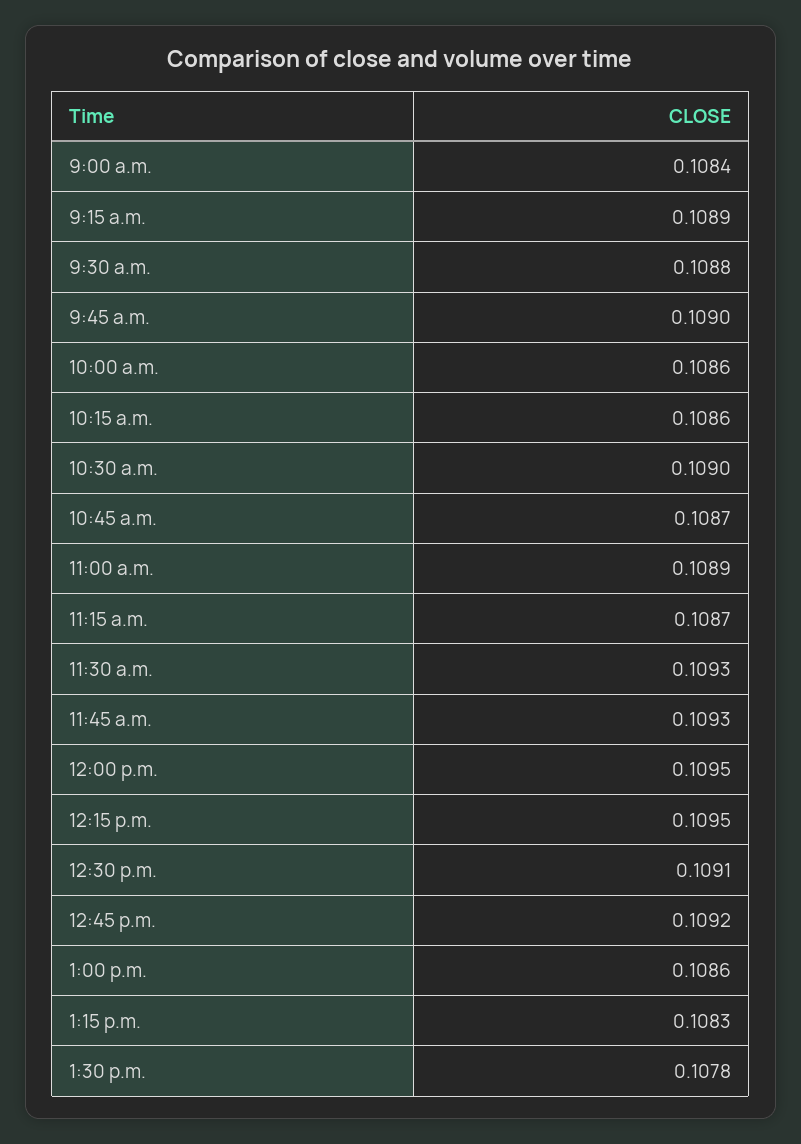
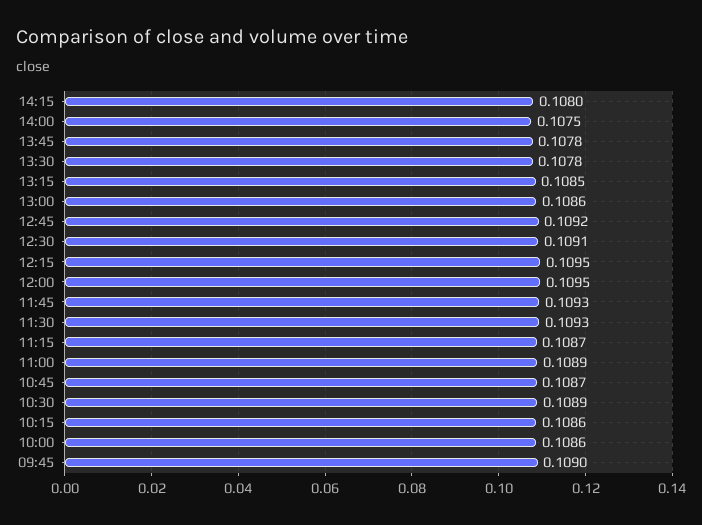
9:00 a.m.: 0.1084 -> none
9:15 a.m.: 0.1089 -> none
9:30 a.m.: 0.1088 -> none
10:30 a.m.: 0.109 -> 0.1089
1:15 p.m.: 0.1083 -> 0.1085
14:15: none -> 0.108
14:00: none -> 0.1075
13:45: none -> 0.1078

